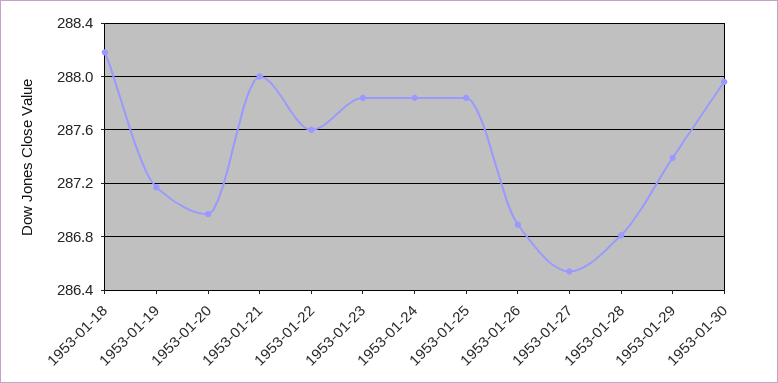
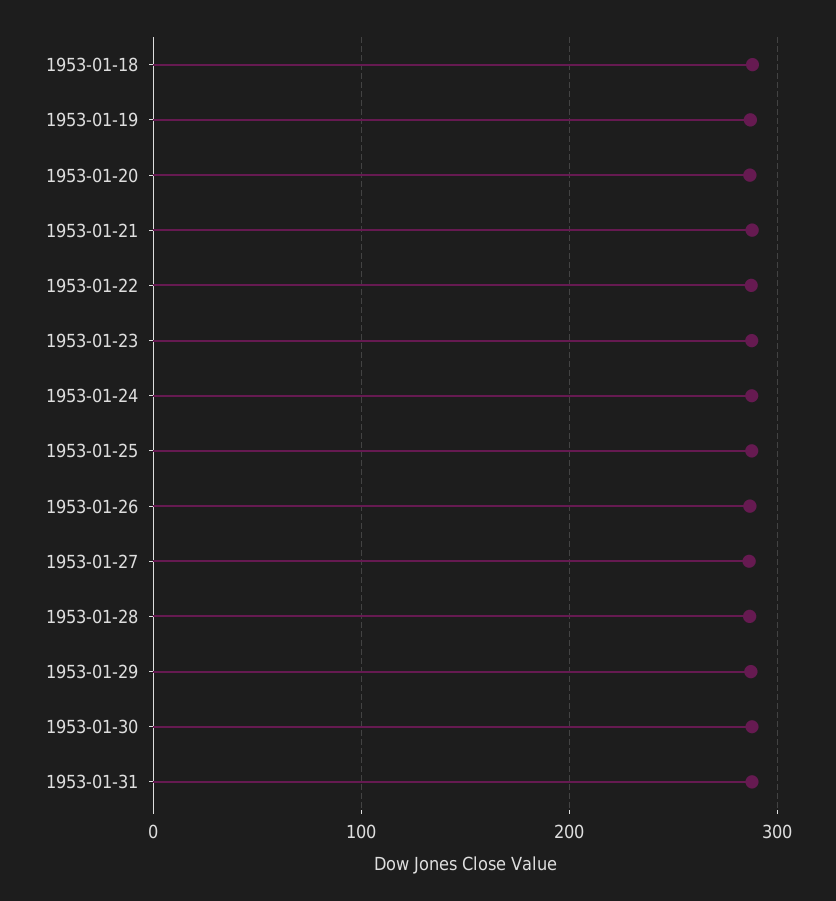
1953-01-31: none -> 290

